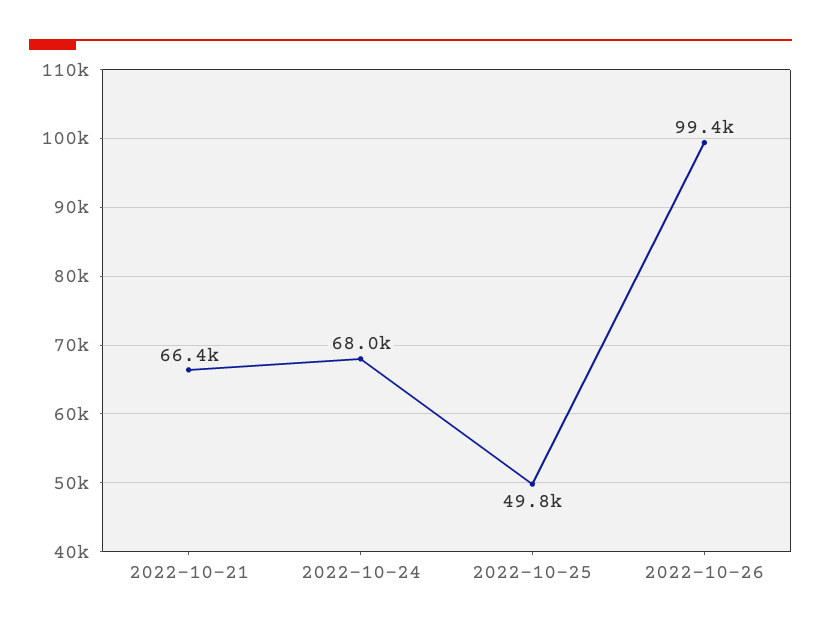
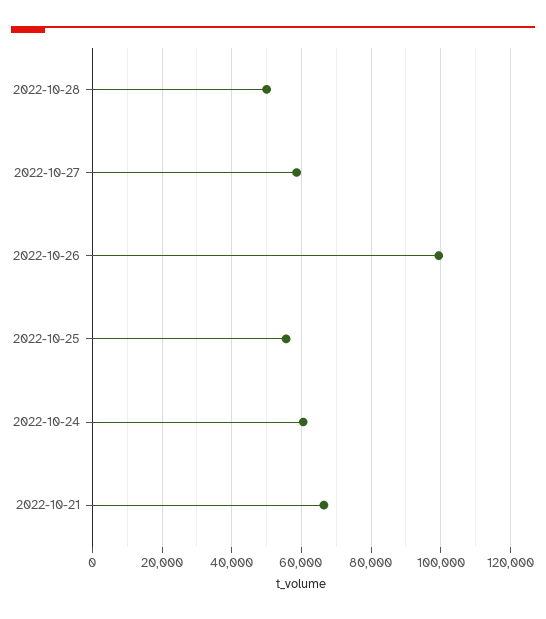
2022-10-24: 68000 -> 60000
2022-10-25: 49800 -> 56000
2022-10-28: none -> 50000
2022-10-27: none -> 58000

